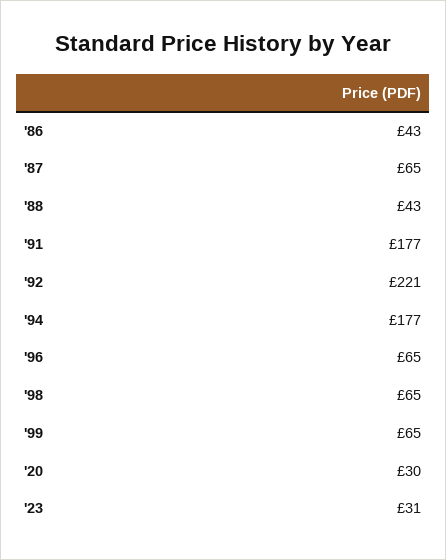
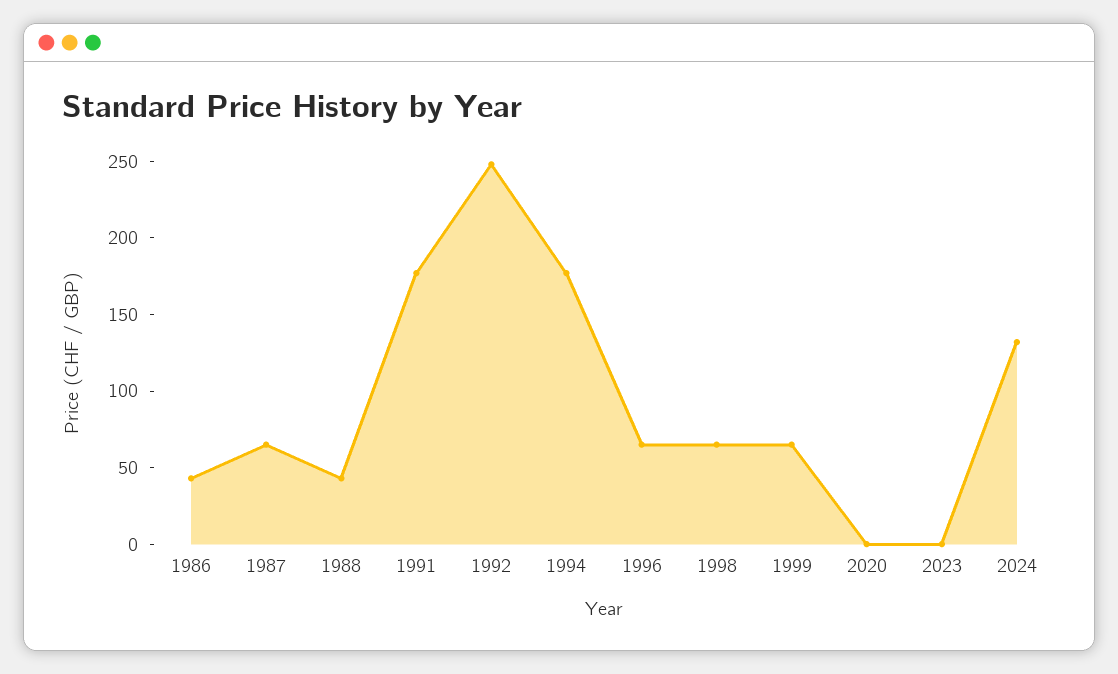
'92: 221 -> 250
'20: 30 -> 0
'23: 31 -> 0
2024: none -> 130

